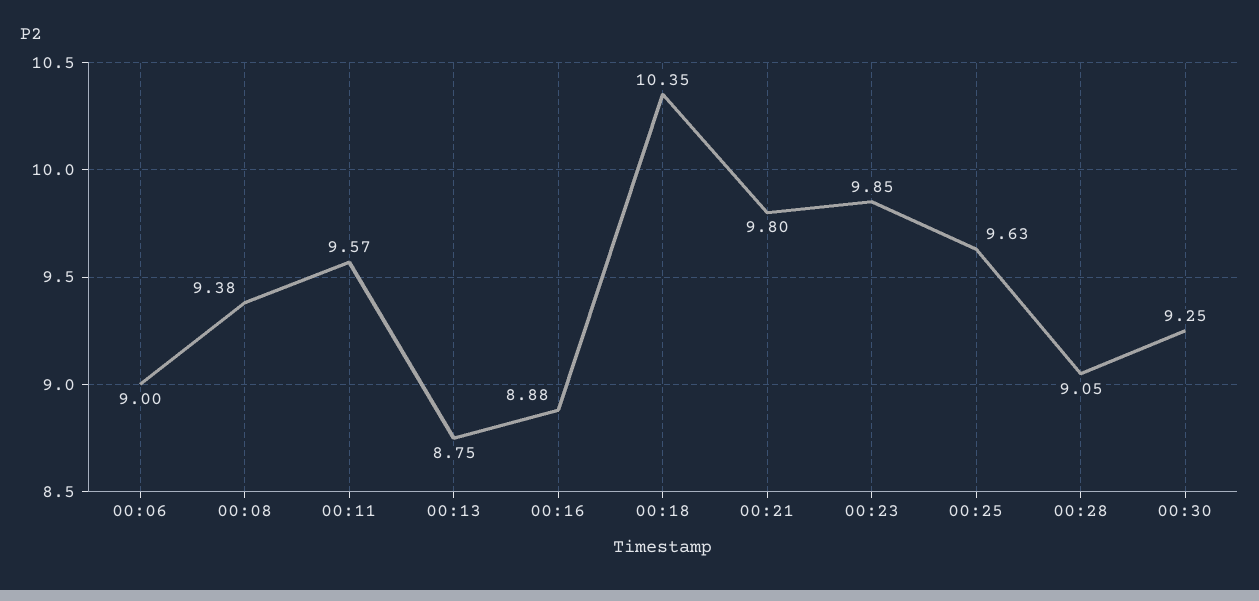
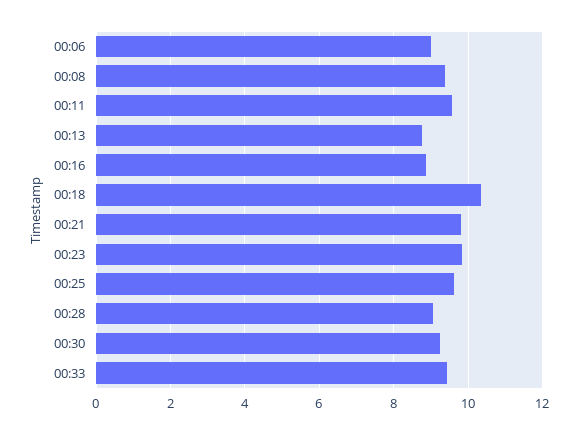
00:33: none -> 9.4

